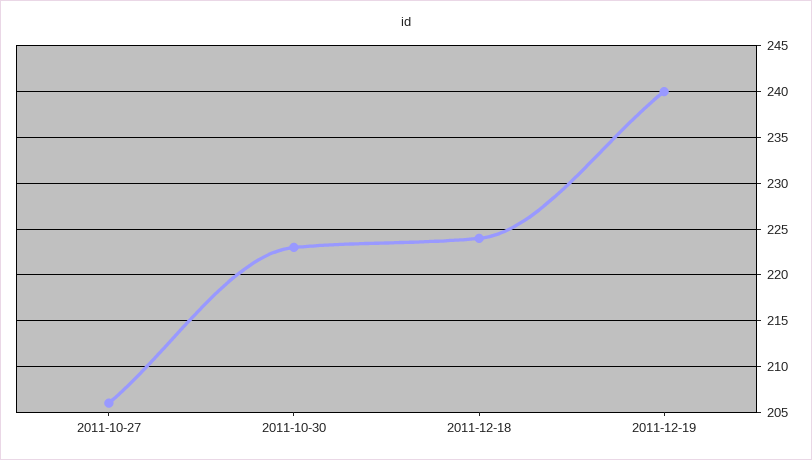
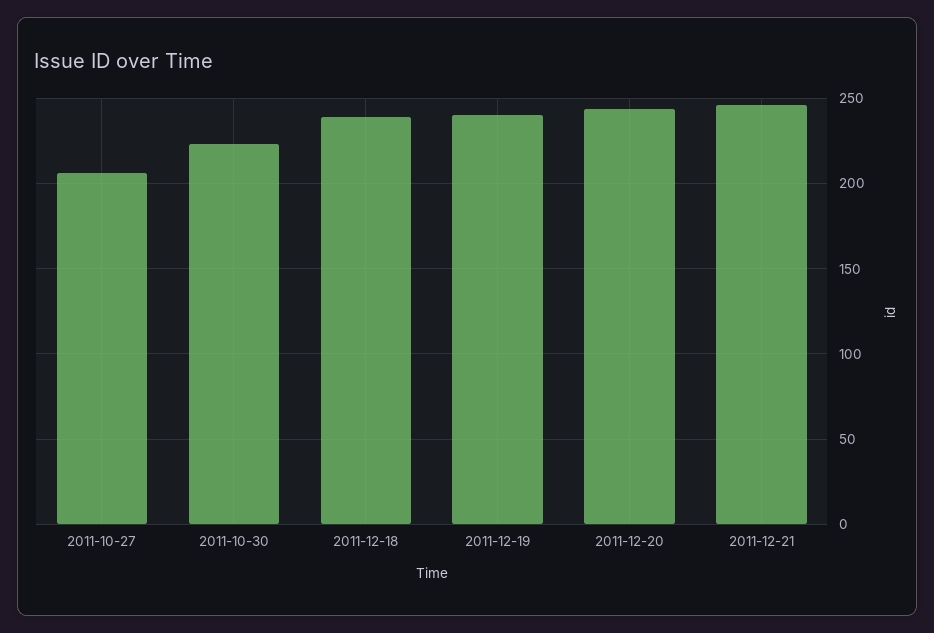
2011-12-18: 224 -> 240
2011-12-20: none -> 245
2011-12-21: none -> 245

